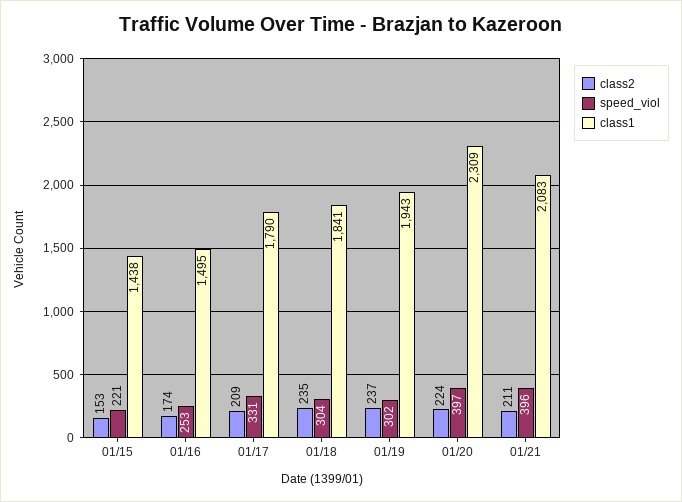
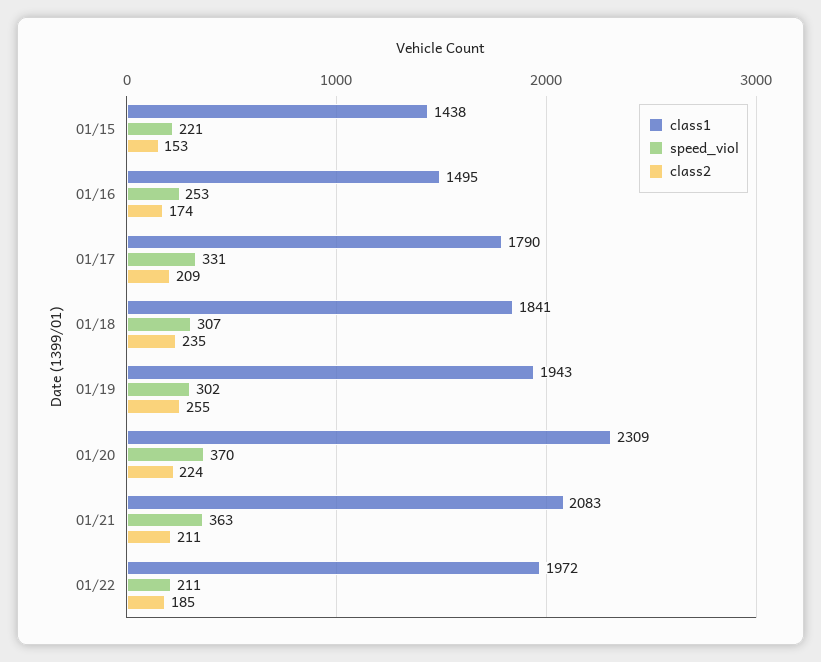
speed_viol, 01/18: 304 -> 307
class2, 01/19: 237 -> 255
speed_viol, 01/20: 397 -> 370
speed_viol, 01/21: 396 -> 363
class1, 01/22: none -> 1972
speed_viol, 01/22: none -> 211
class2, 01/22: none -> 185

